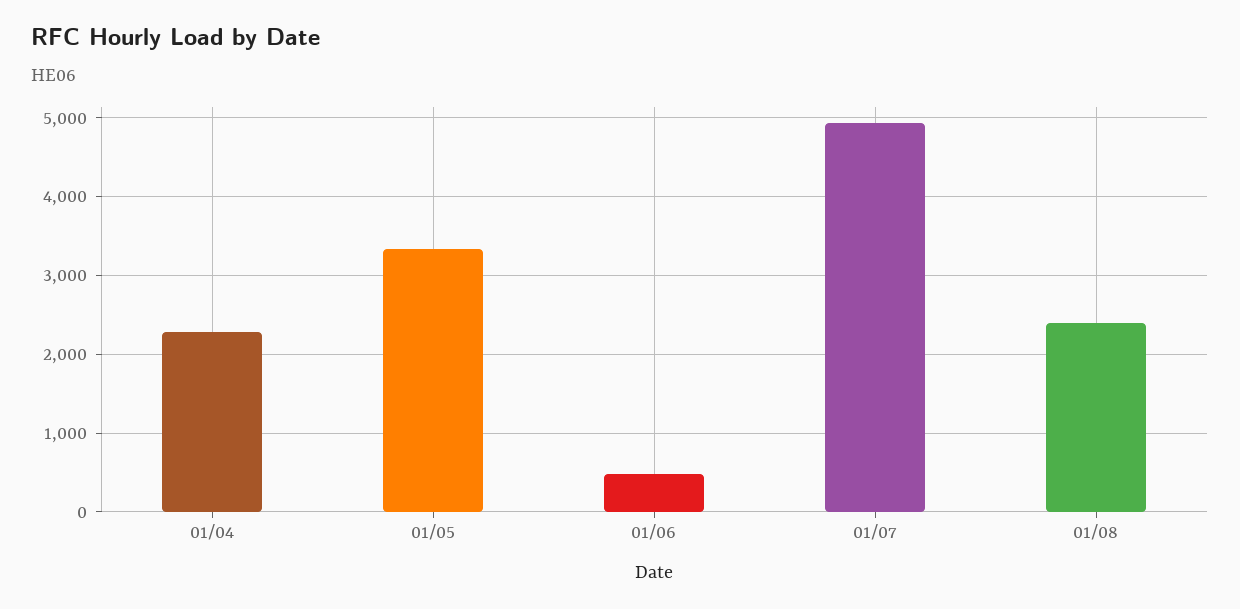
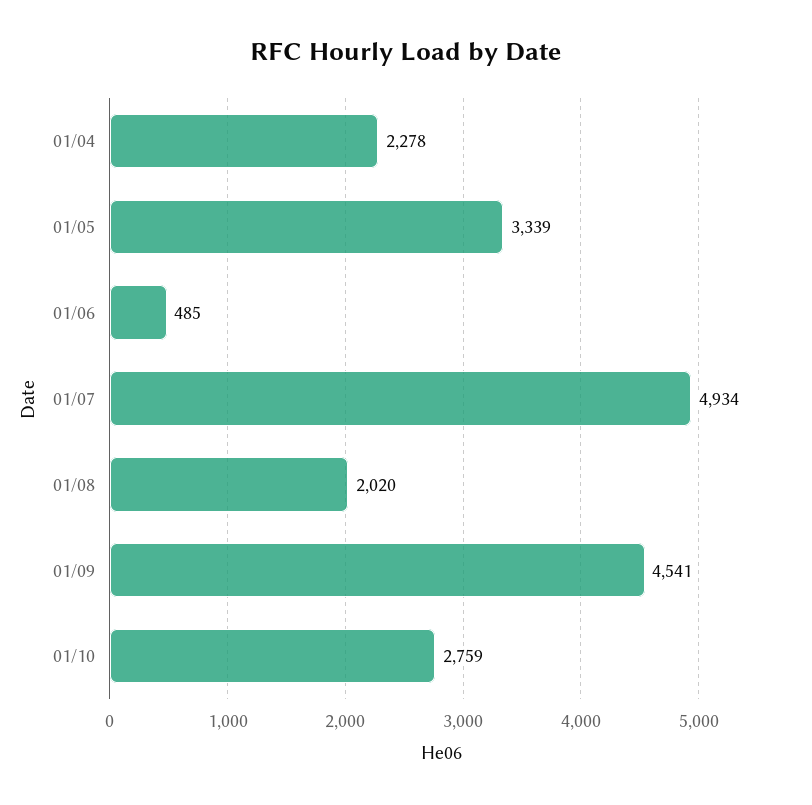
01/08: 2400 -> 2020
01/09: none -> 4541
01/10: none -> 2759

